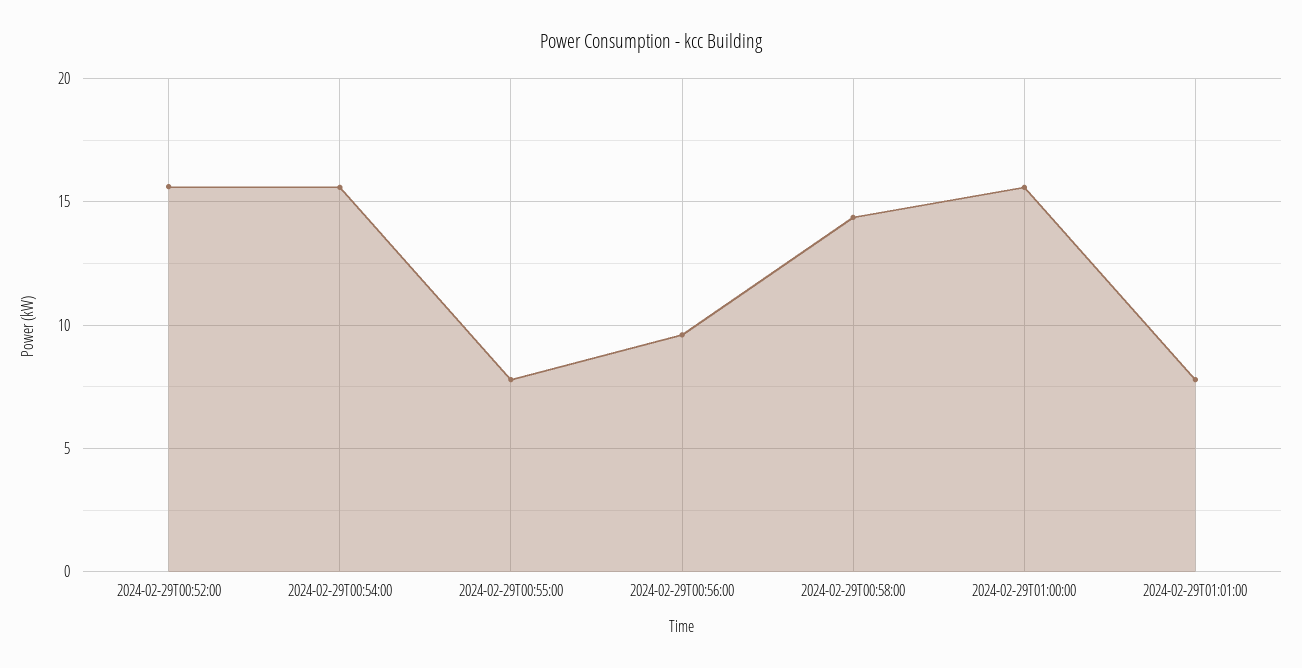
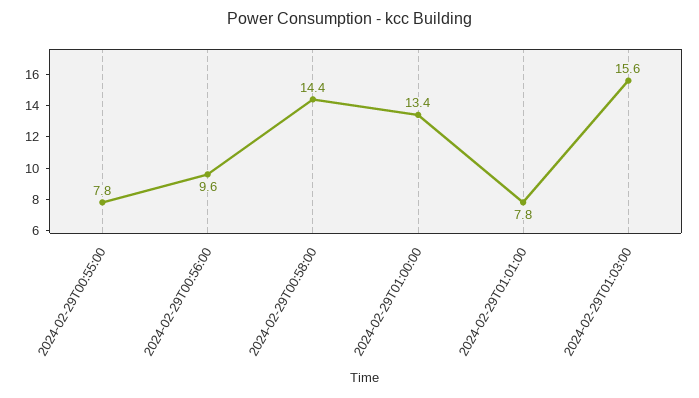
2024-02-29T00:52:00: 15.5 -> none
2024-02-29T00:54:00: 15.5 -> none
2024-02-29T01:00:00: 15.5 -> 13.4
2024-02-29T01:03:00: none -> 15.6

